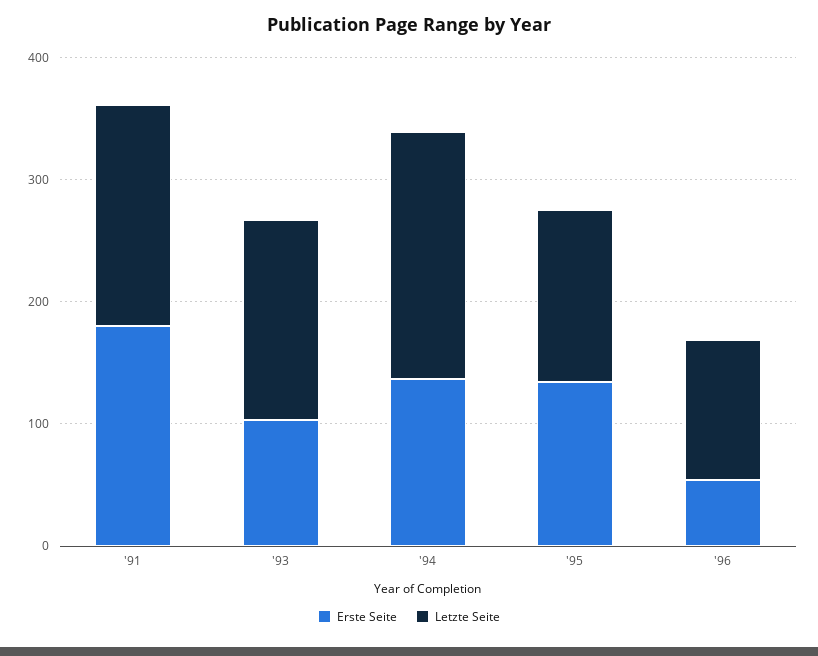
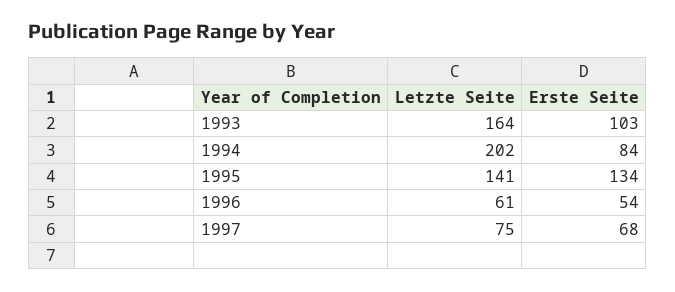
Erste Seite, '91: 180 -> none
Letzte Seite, '91: 180 -> none
Erste Seite, '94: 140 -> 84
Letzte Seite, '96: 120 -> 61
Letzte Seite, 1997: none -> 75
Erste Seite, 1997: none -> 68

